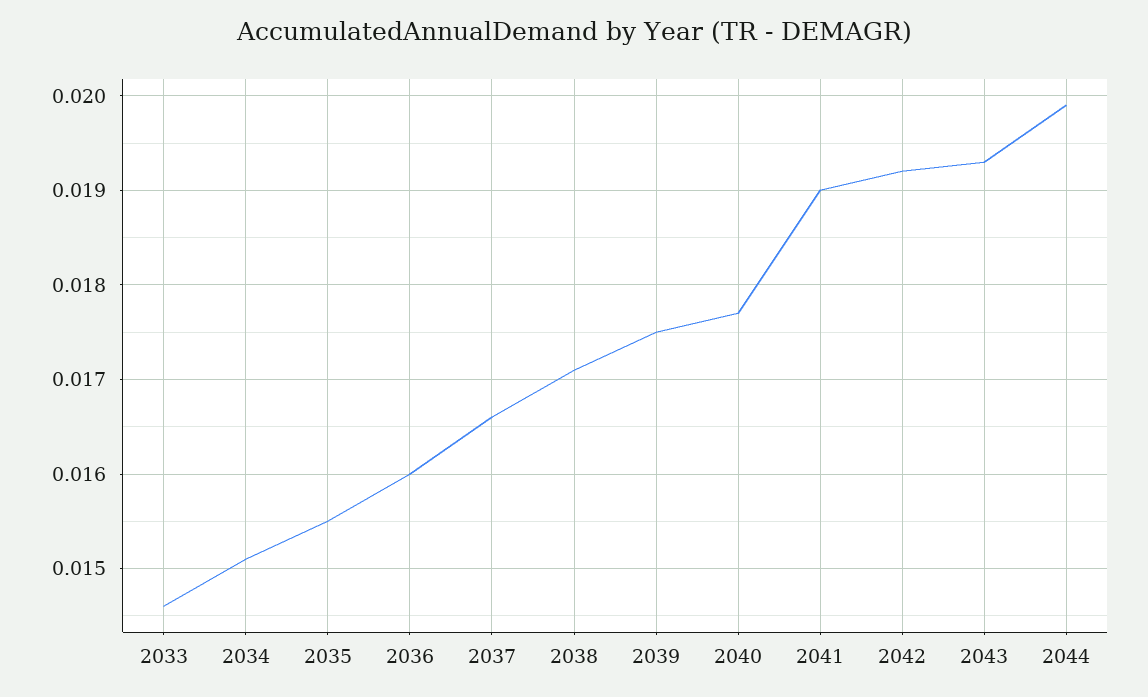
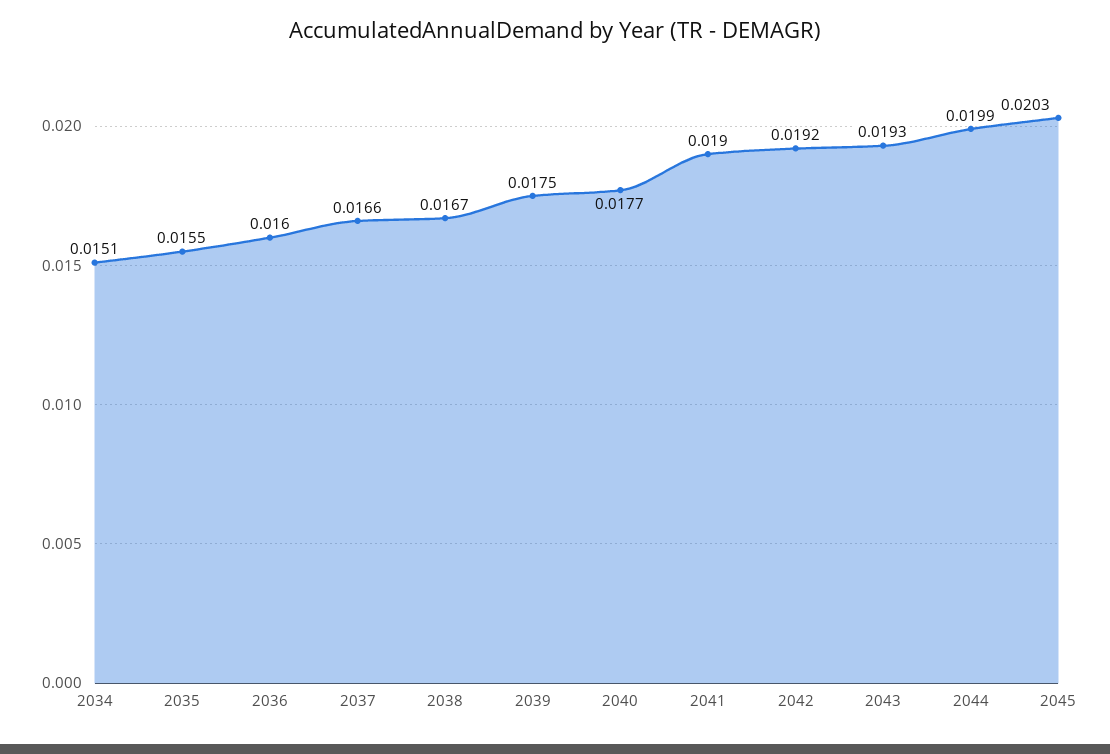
2033: 0.0146 -> none
2038: 0.0171 -> 0.0167
2045: none -> 0.0203

